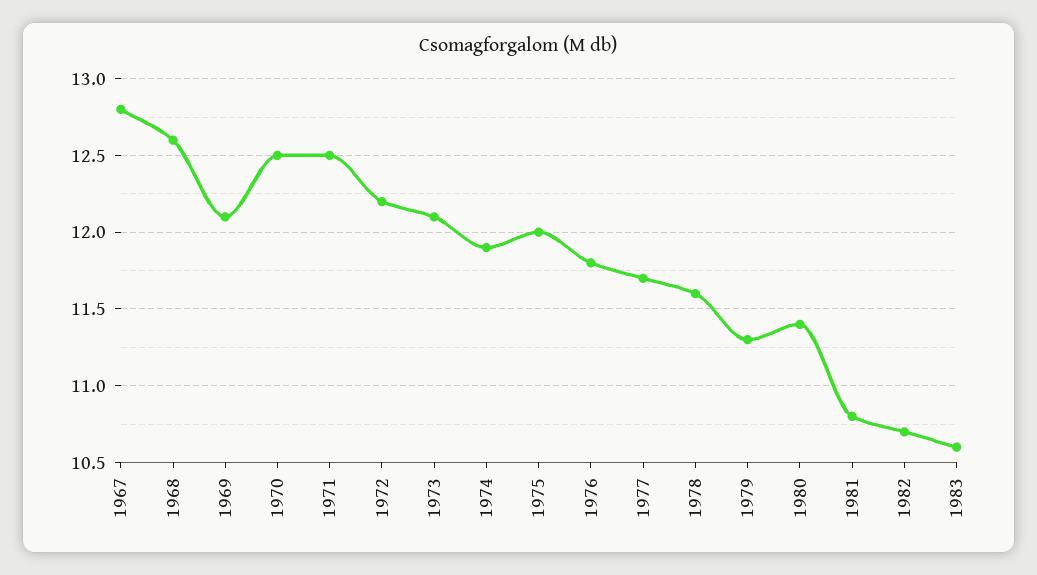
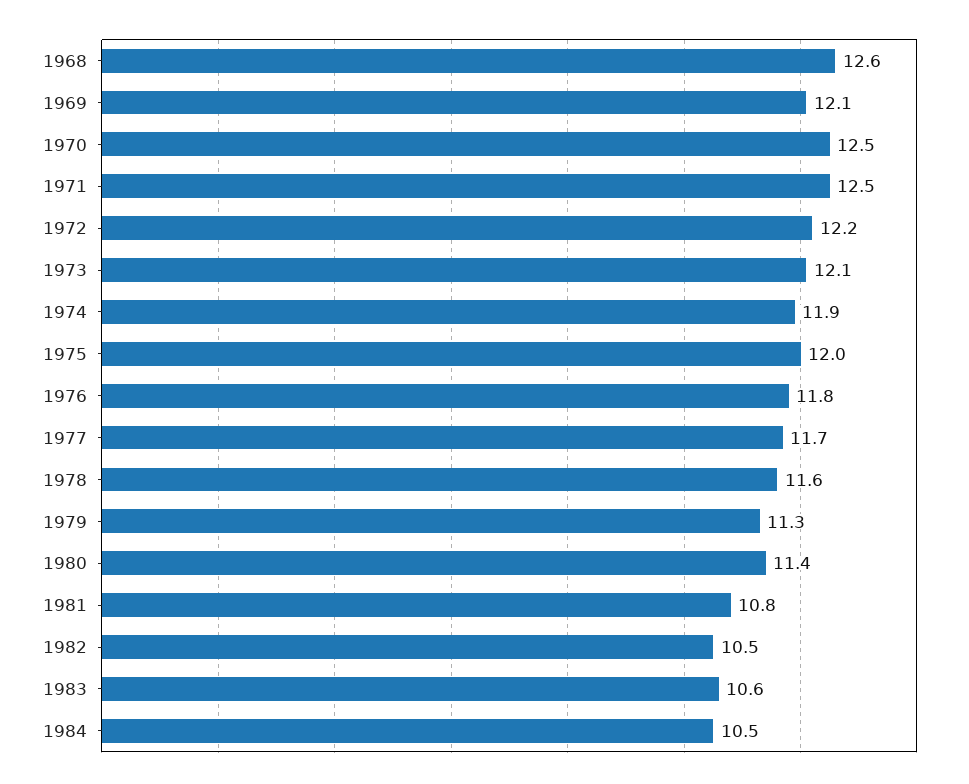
1967: 12.8 -> none
1982: 10.7 -> 10.5
1984: none -> 10.5

